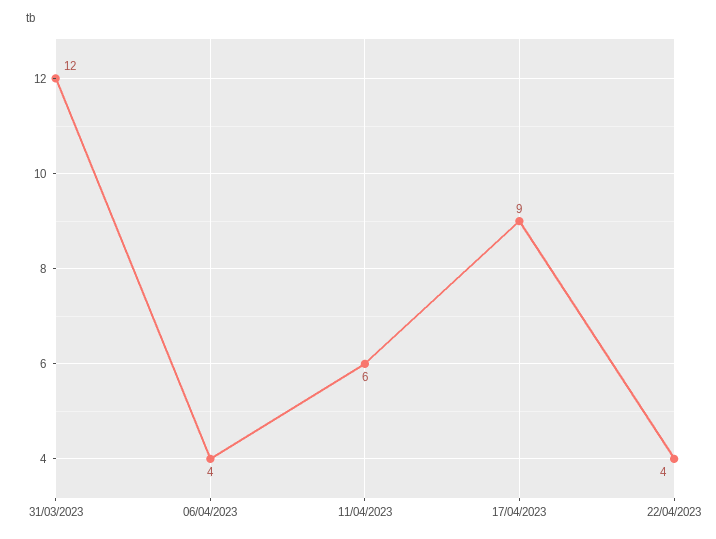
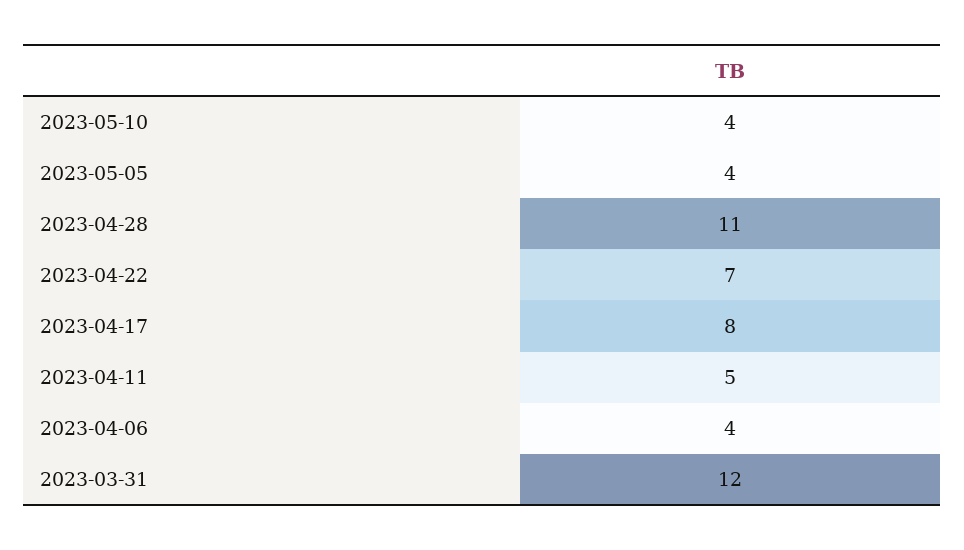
11/04/2023: 6 -> 5
17/04/2023: 9 -> 8
22/04/2023: 4 -> 7
2023-05-10: none -> 4
2023-05-05: none -> 4
2023-04-28: none -> 11

